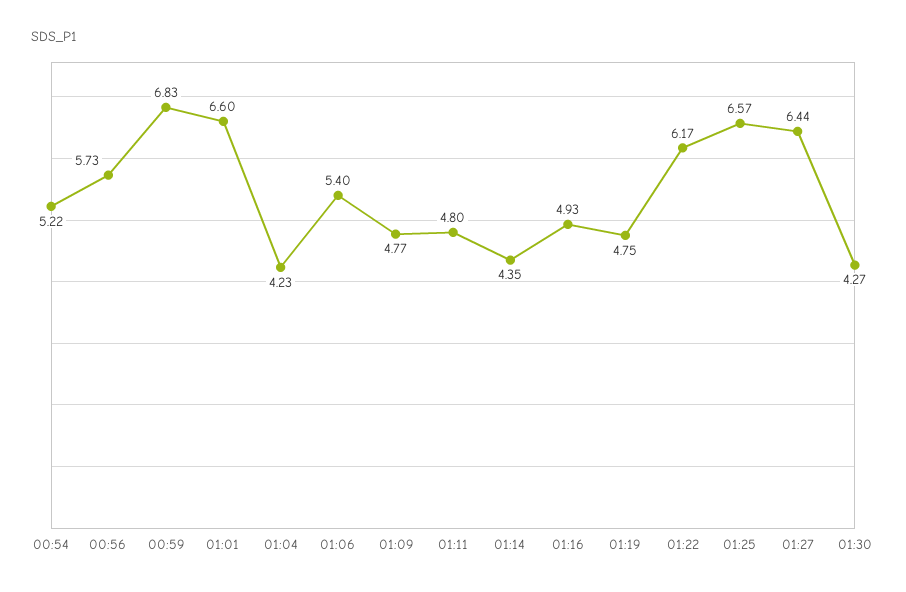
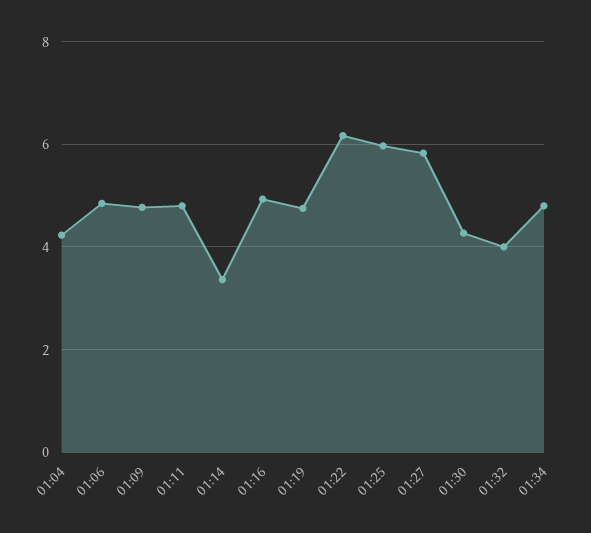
00:54: 5.22 -> none
00:56: 5.73 -> none
00:59: 6.83 -> none
01:01: 6.6 -> none
01:06: 5.4 -> 4.8
01:14: 4.35 -> 3.4
01:25: 6.57 -> 6
01:27: 6.44 -> 5.8
01:32: none -> 4
01:34: none -> 4.8

